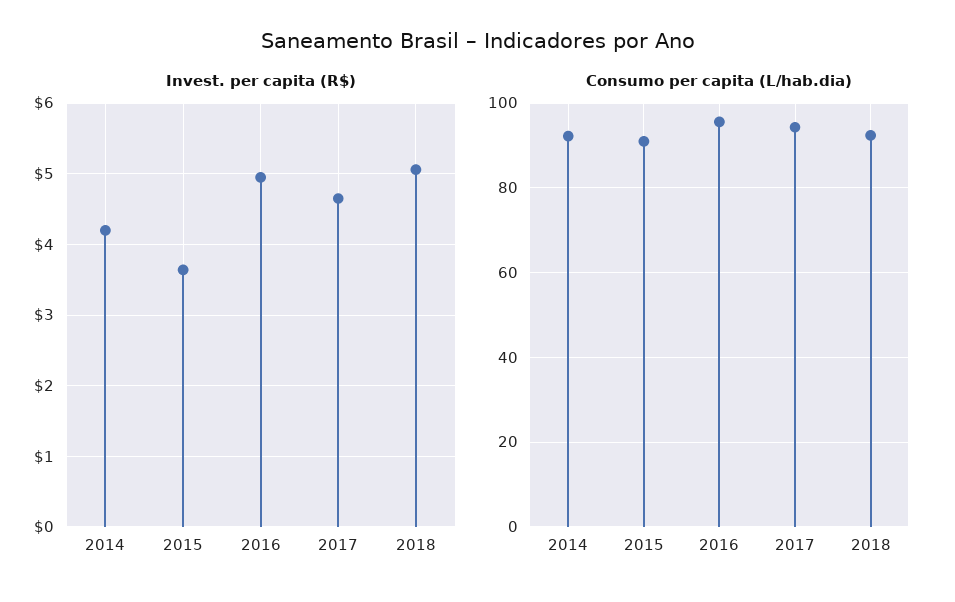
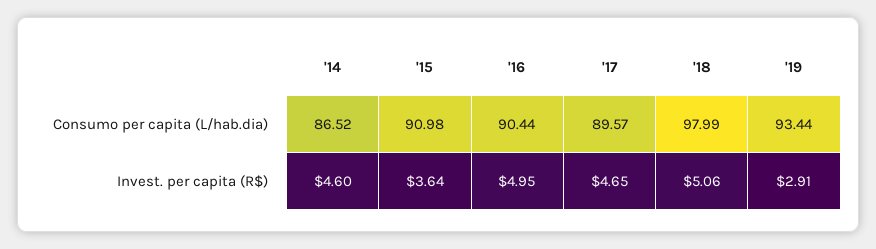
Invest. per capita (R$), 2014: 4.2 -> 4.6
Consumo per capita (L/hab.dia), 2014: 92 -> 86.52
Consumo per capita (L/hab.dia), 2016: 96 -> 90.44
Consumo per capita (L/hab.dia), 2017: 94 -> 89.57
Consumo per capita (L/hab.dia), 2018: 92 -> 97.99
Consumo per capita (L/hab.dia), '19: none -> 93.44
Invest. per capita (R$), '19: none -> 2.91

